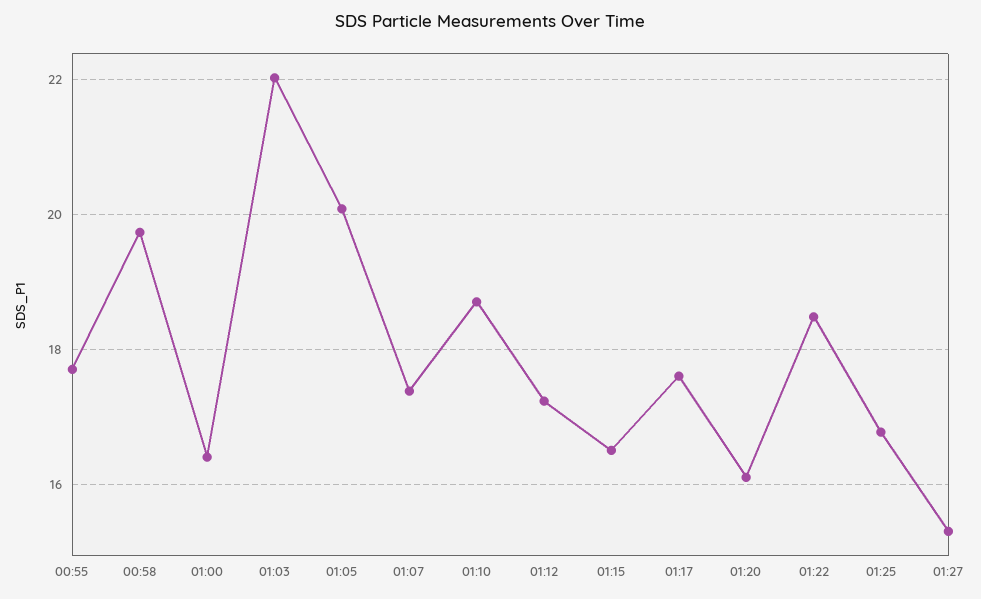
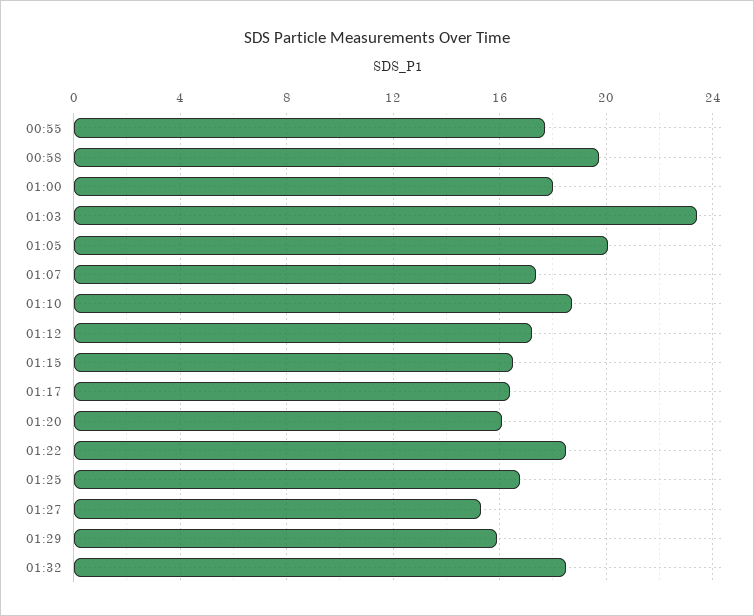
01:00: 16.4 -> 18
01:03: 22 -> 23.5
01:17: 17.6 -> 16.5
01:29: none -> 16
01:32: none -> 18.5

